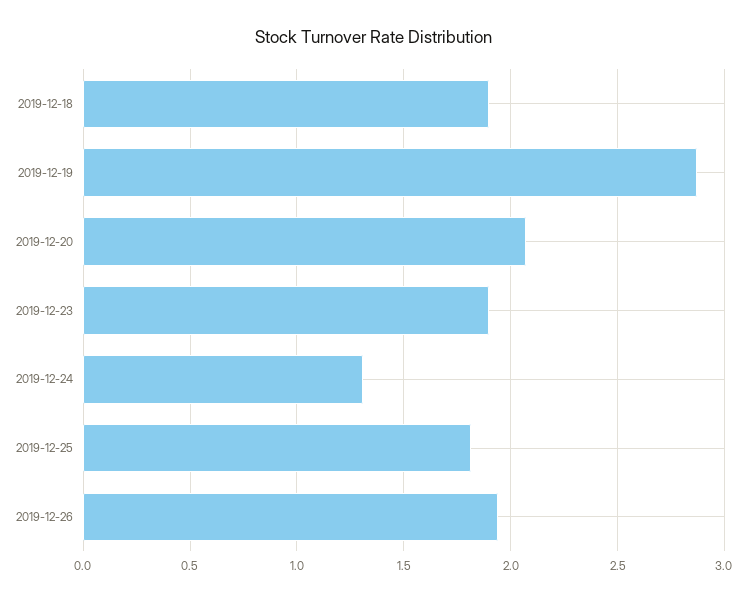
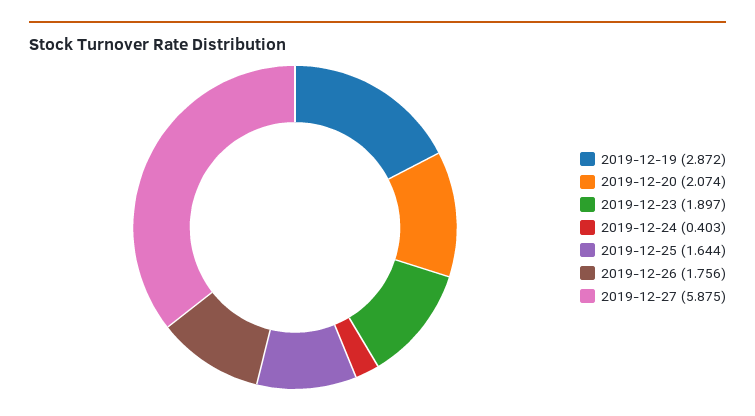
2019-12-18: 1.9 -> none
2019-12-24: 1.3 -> 0.403
2019-12-25: 1.8 -> 1.644
2019-12-26: 1.95 -> 1.756
2019-12-27: none -> 5.875

